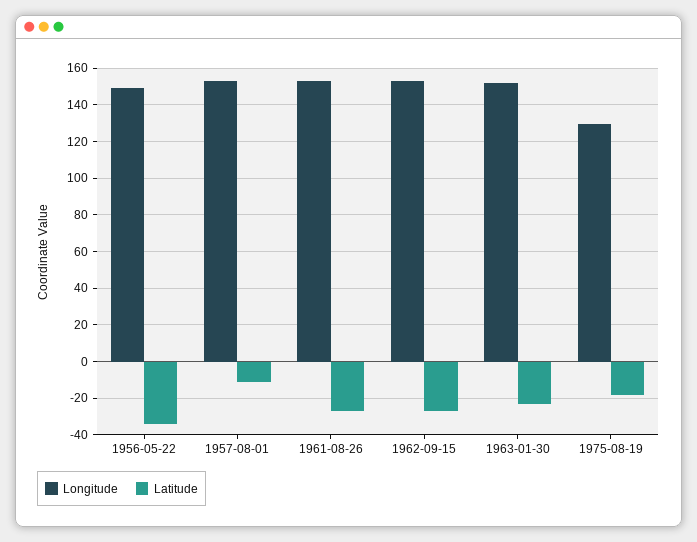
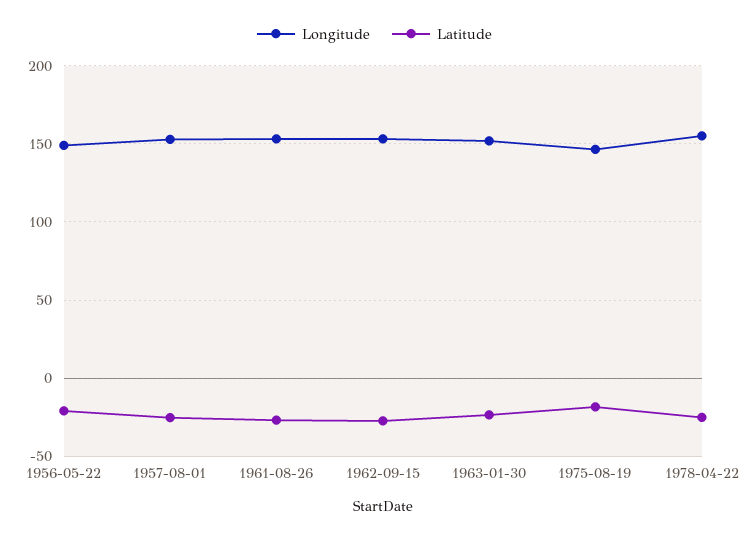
Latitude, 1956-05-22: -35 -> -20
Latitude, 1957-08-01: -10 -> -25
Longitude, 1975-08-19: 130 -> 145
Longitude, 1978-04-22: none -> 155
Latitude, 1978-04-22: none -> -25

